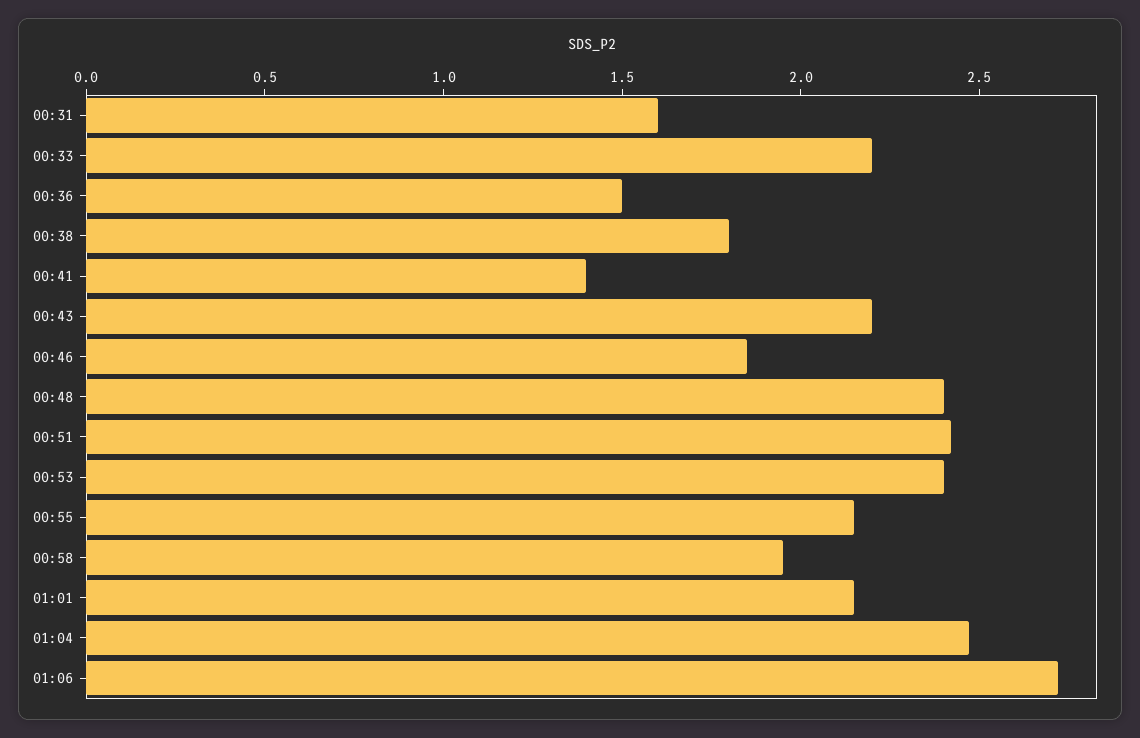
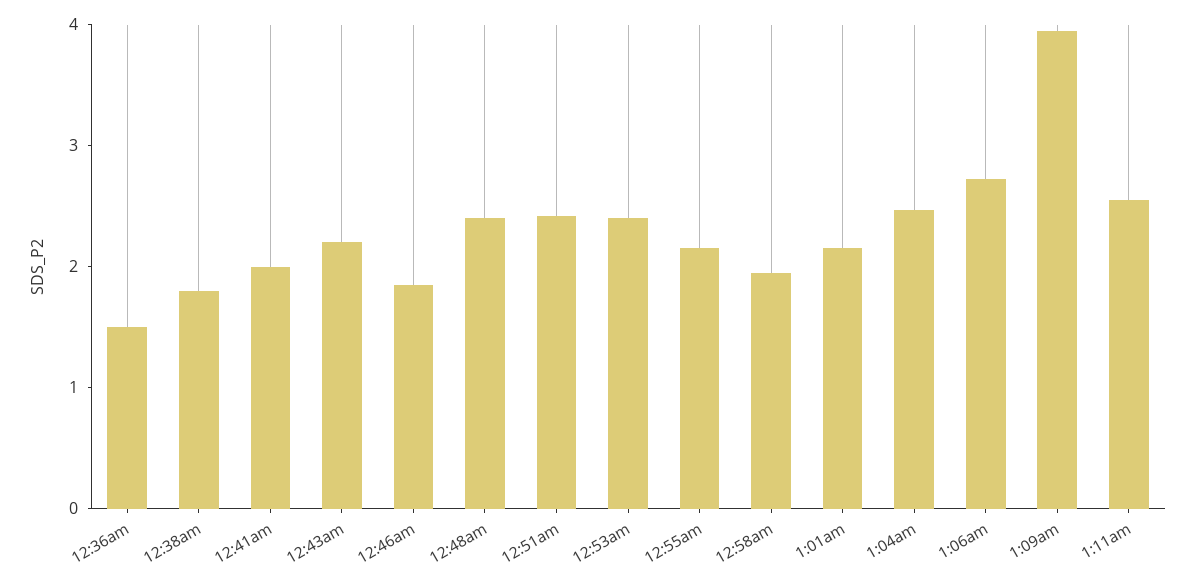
00:31: 1.6 -> none
00:33: 2.2 -> none
00:41: 1.4 -> 2
1:09am: none -> 4
1:11am: none -> 2.6

